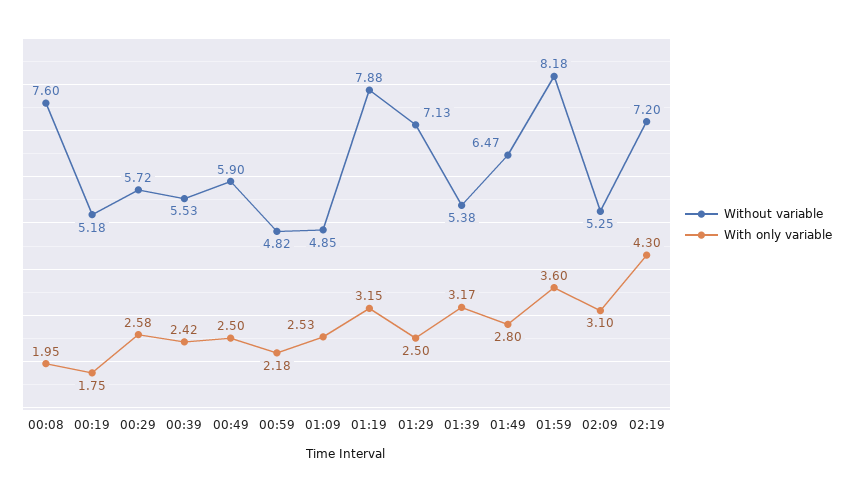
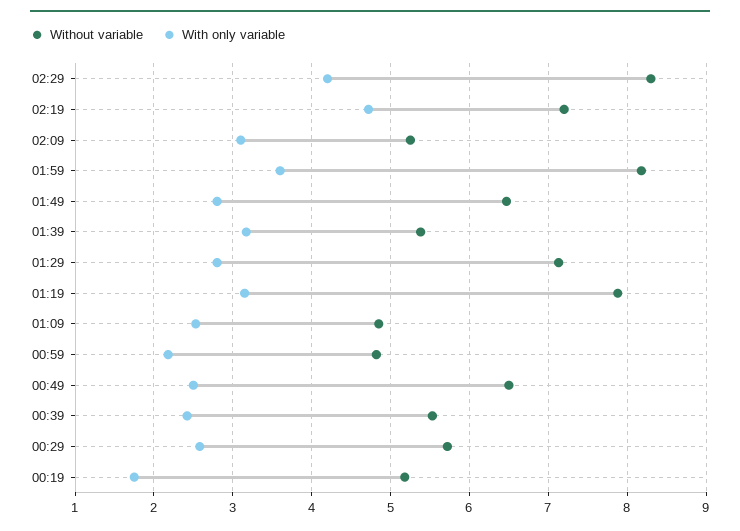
Without variable, 00:08: 7.6 -> none
With only variable, 00:08: 1.95 -> none
Without variable, 00:49: 5.9 -> 6.5
With only variable, 01:29: 2.5 -> 2.8
With only variable, 02:19: 4.3 -> 4.7
Without variable, 02:29: none -> 8.3
With only variable, 02:29: none -> 4.2

